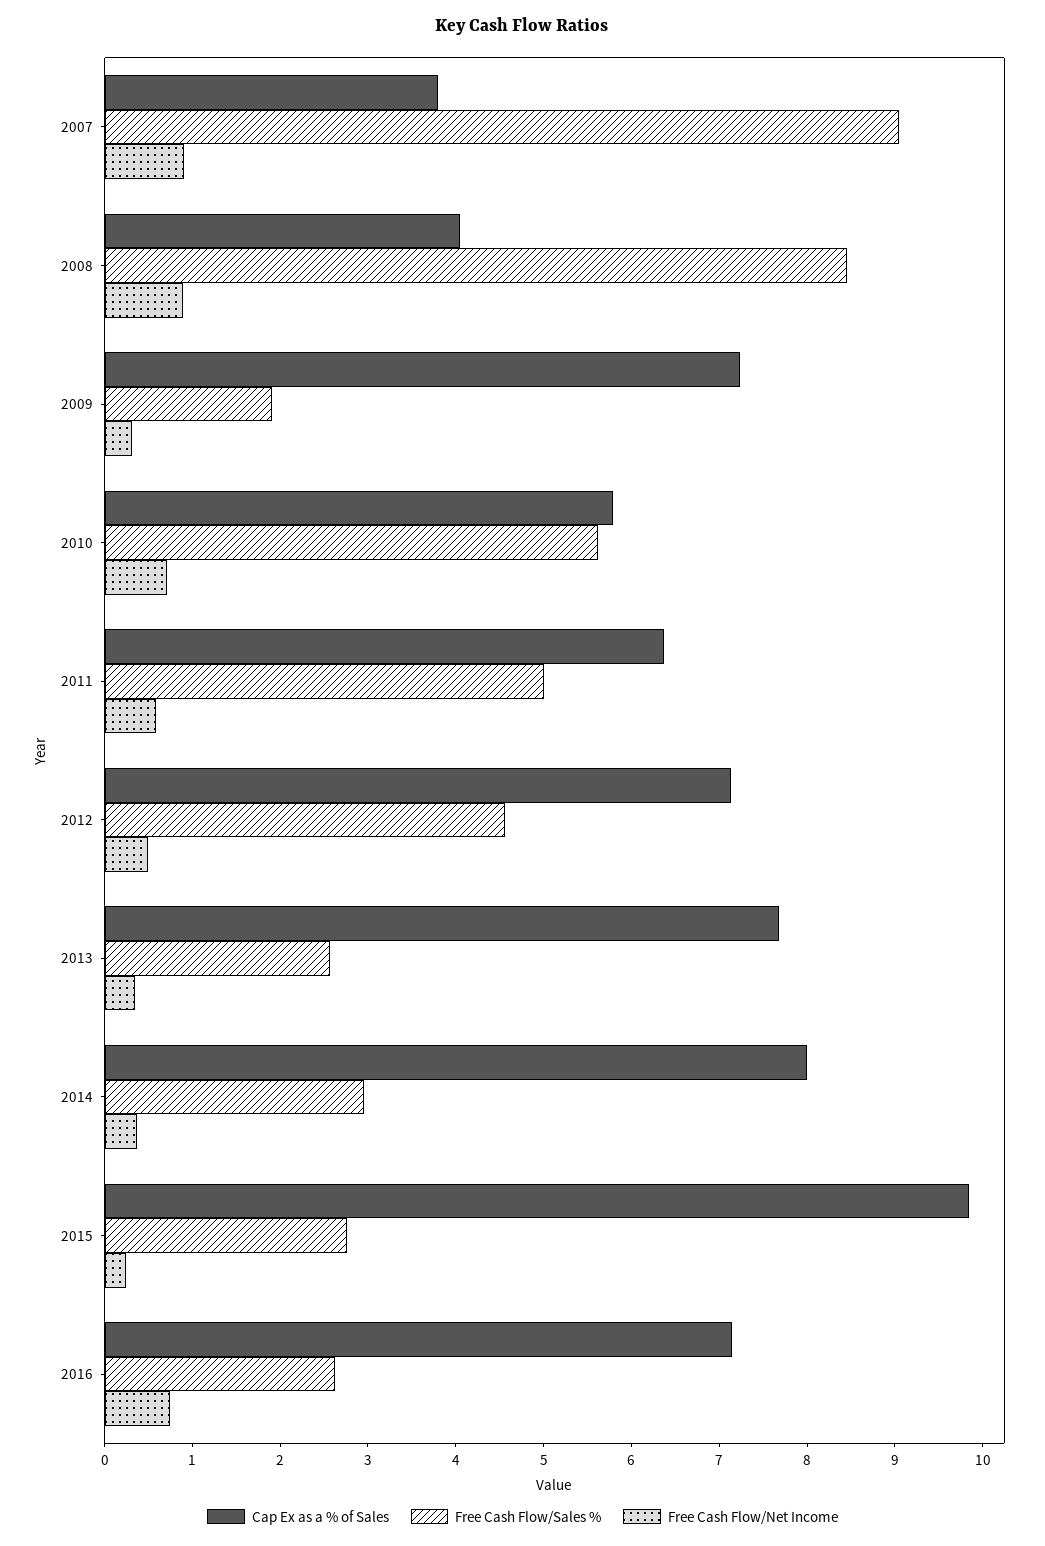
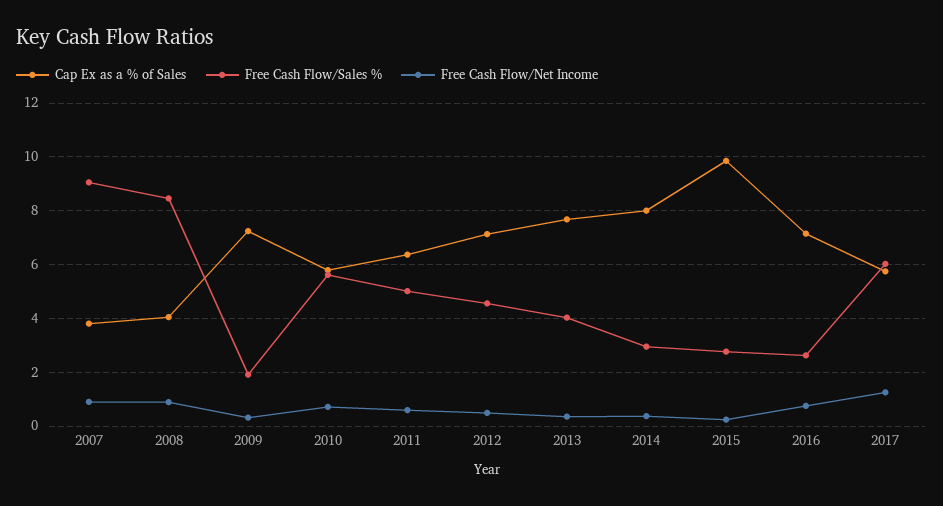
Free Cash Flow/Sales %, 2013: 2.6 -> 4
Cap Ex as a % of Sales, 2017: none -> 5.75
Free Cash Flow/Sales %, 2017: none -> 6
Free Cash Flow/Net Income, 2017: none -> 1.25

